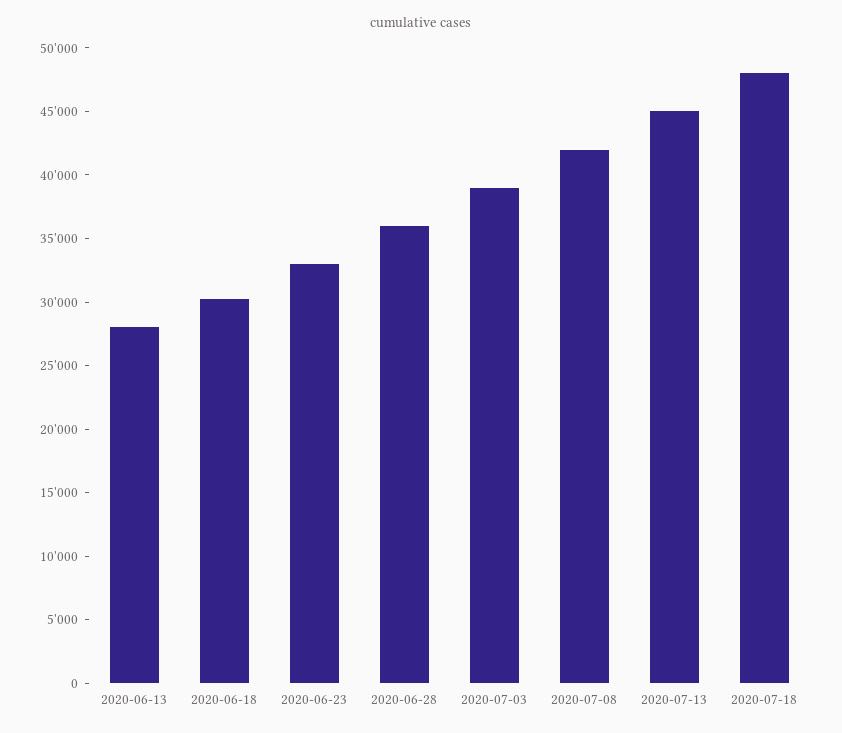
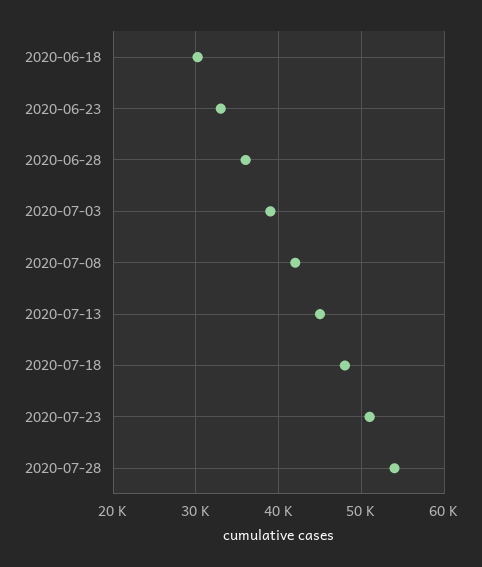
2020-06-13: 28000 -> none
2020-07-23: none -> 51000
2020-07-28: none -> 54000

